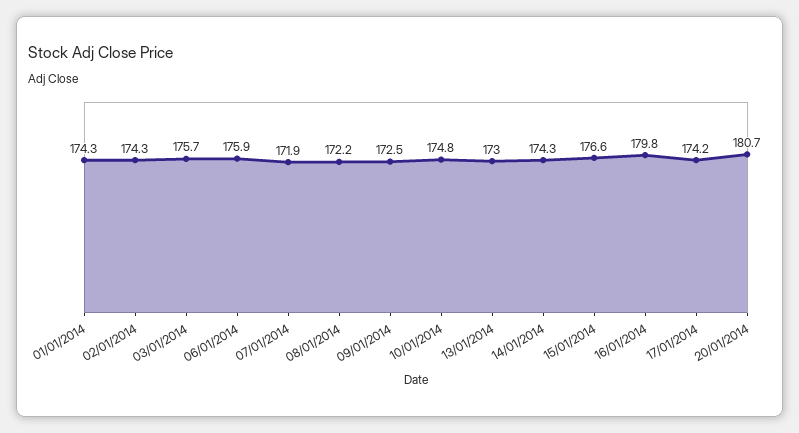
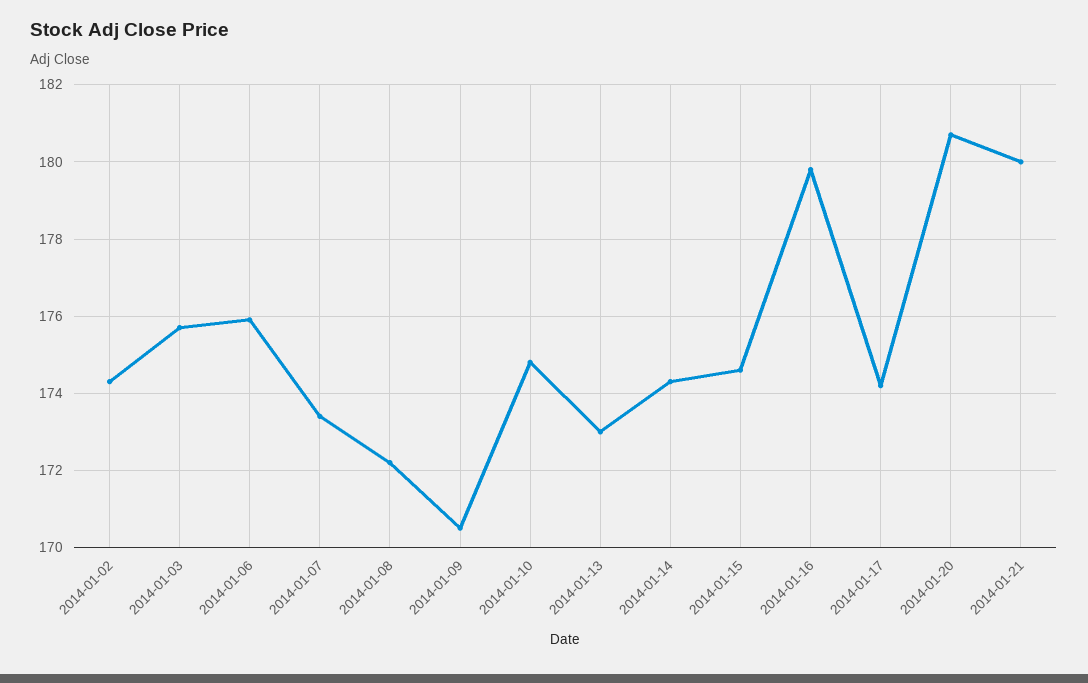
01/01/2014: 174.3 -> none
07/01/2014: 171.9 -> 173.5
09/01/2014: 172.5 -> 170.5
15/01/2014: 176.6 -> 174.5
2014-01-21: none -> 180

